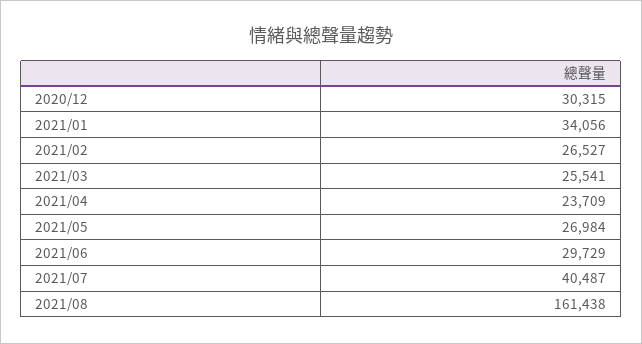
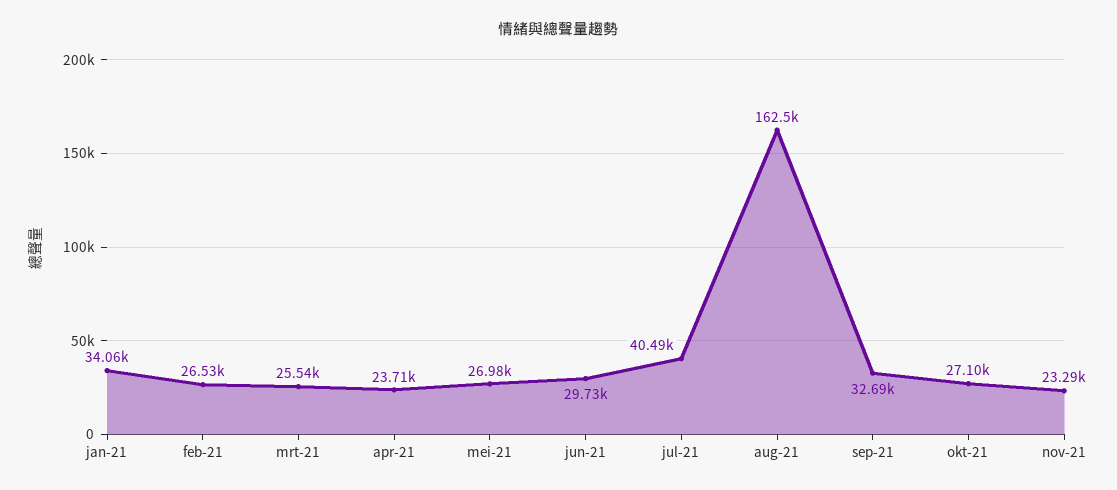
2020/12: 30315 -> none
2021/08: 161438 -> 162500
sep-21: none -> 32690
okt-21: none -> 27100
nov-21: none -> 23290

